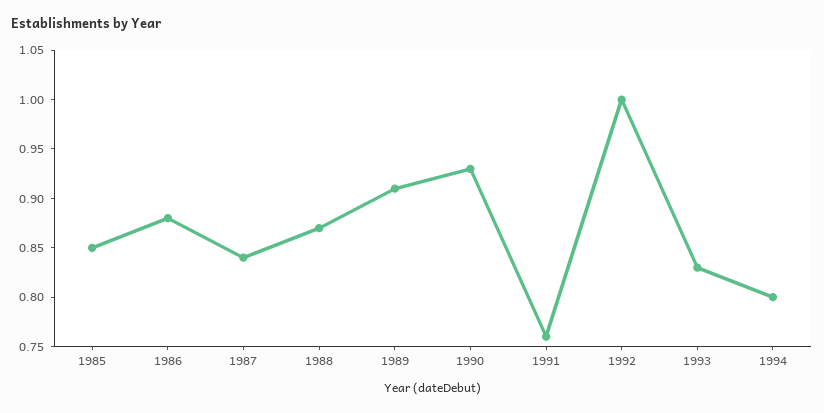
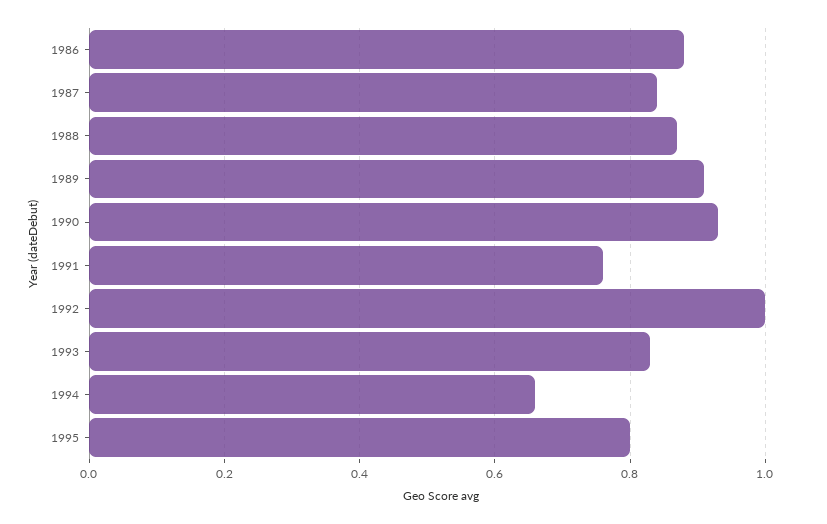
1985: 0.85 -> none
1994: 0.8 -> 0.65
1995: none -> 0.8

